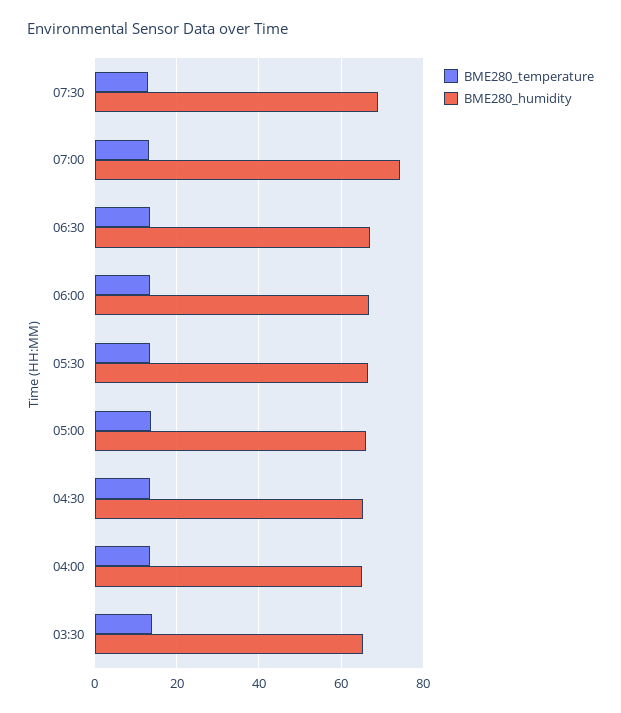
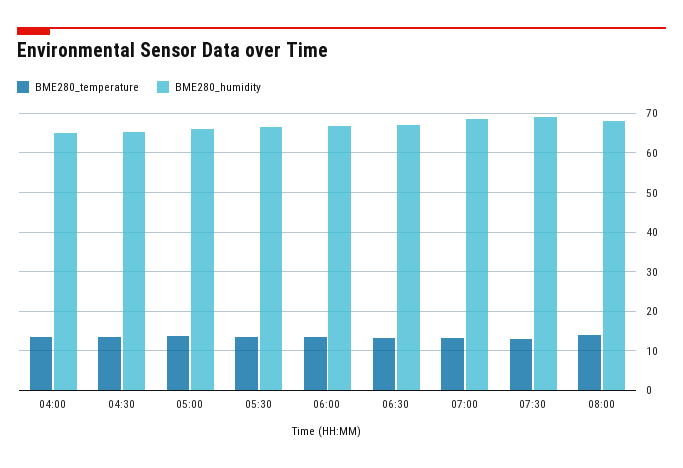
BME280_humidity, 07:00: 74 -> 68
BME280_temperature, 03:30: 14 -> none
BME280_humidity, 03:30: 66 -> none
BME280_temperature, 08:00: none -> 14
BME280_humidity, 08:00: none -> 68

